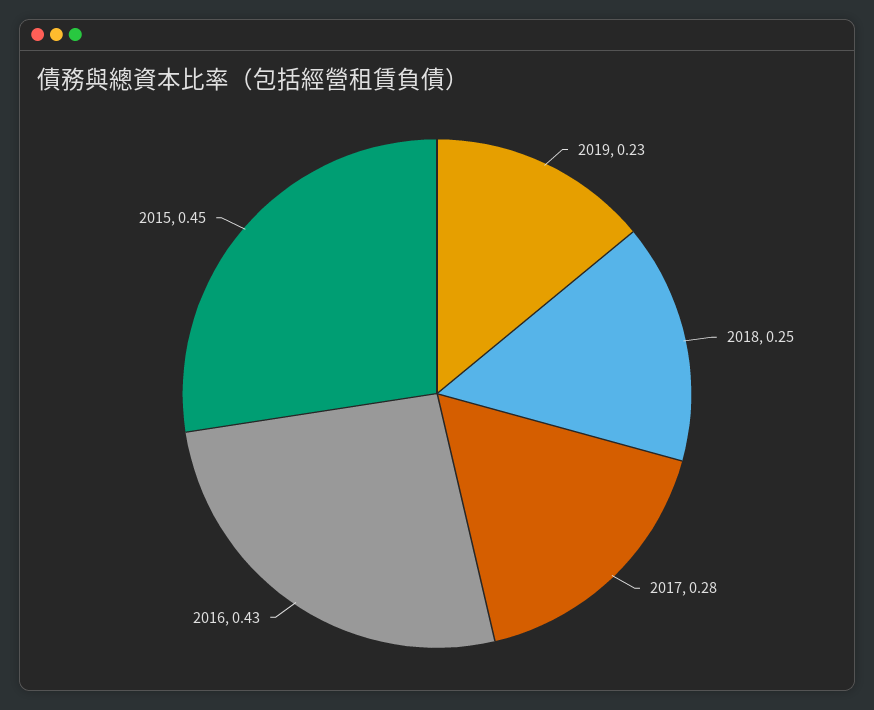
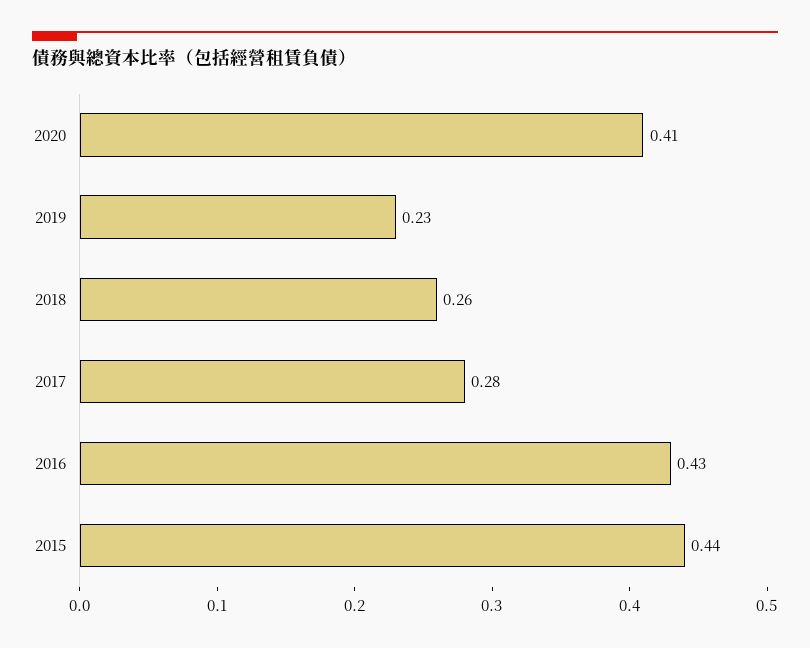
2018: 0.25 -> 0.26
2015: 0.45 -> 0.44
2020: none -> 0.41

